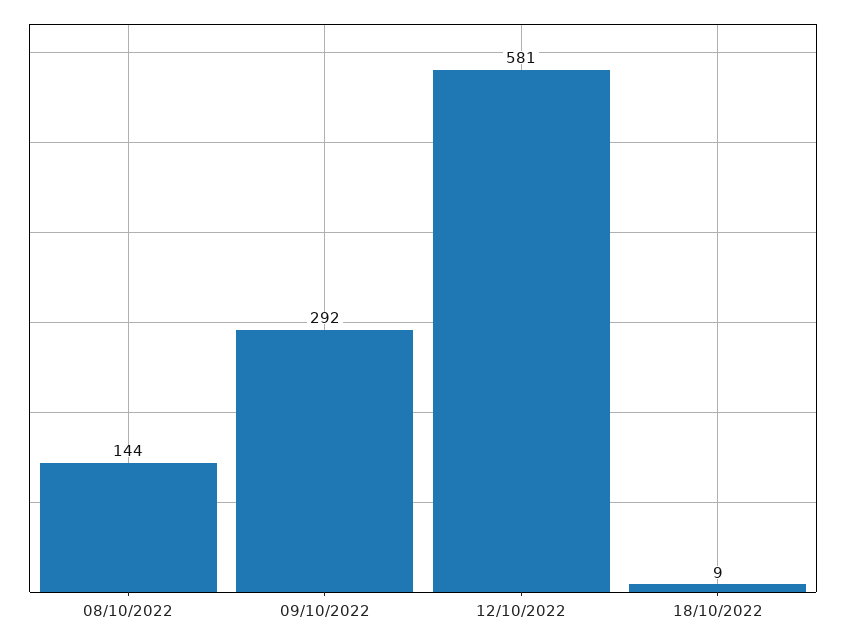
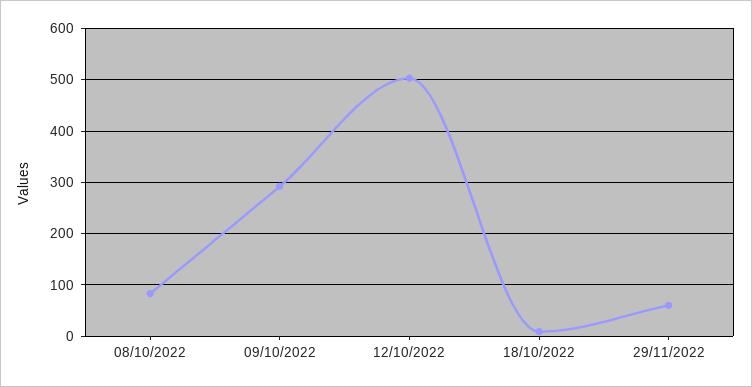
08/10/2022: 144 -> 80
12/10/2022: 581 -> 500
29/11/2022: none -> 60

